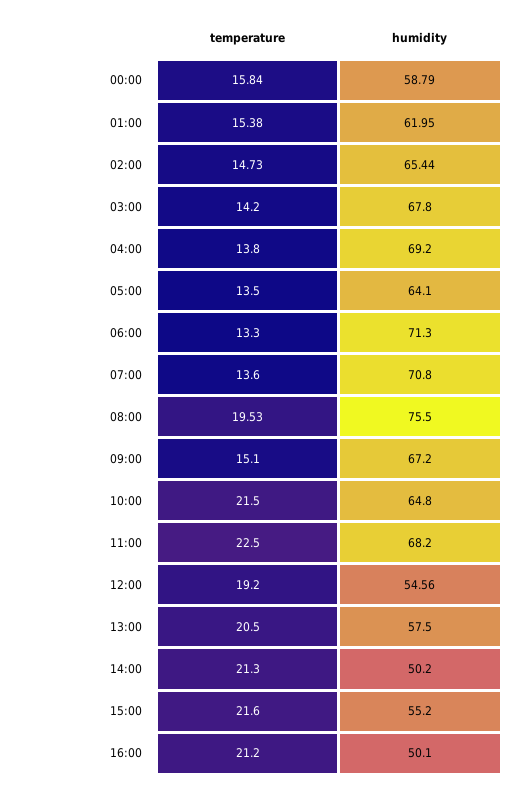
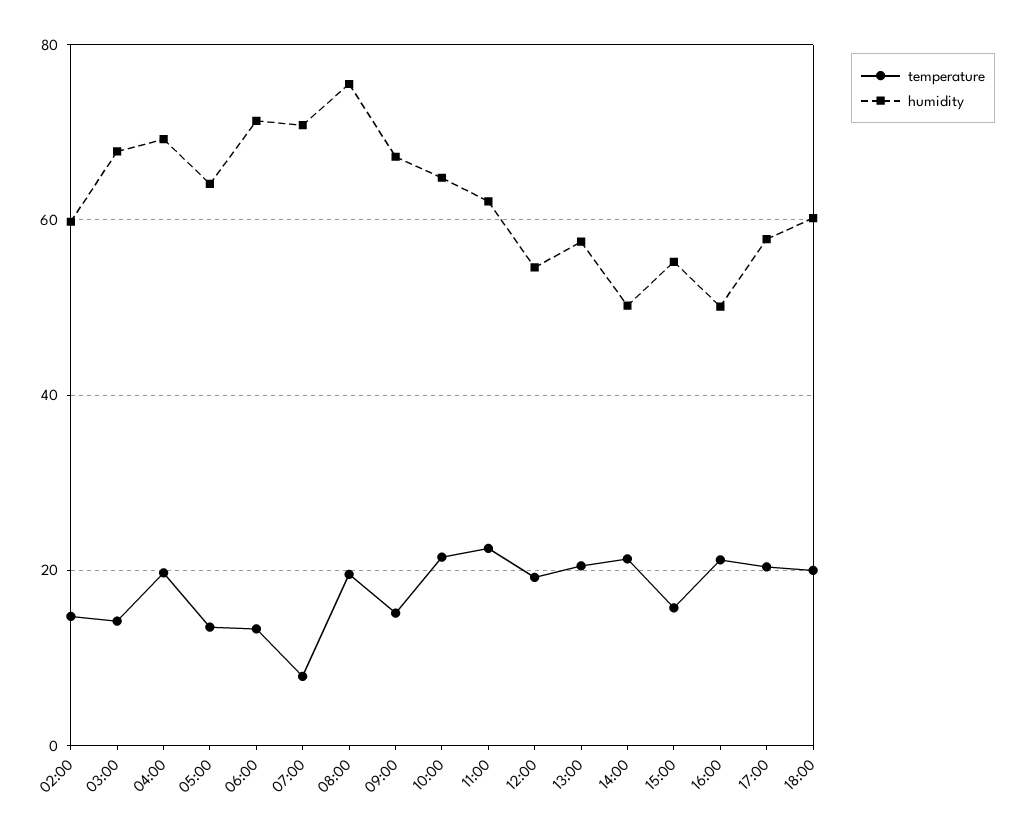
temperature, 00:00: 15.84 -> none
humidity, 00:00: 58.79 -> none
temperature, 01:00: 15.38 -> none
humidity, 01:00: 61.95 -> none
humidity, 02:00: 65.44 -> 60
temperature, 04:00: 13.8 -> 20
temperature, 07:00: 13.6 -> 8
humidity, 11:00: 68.2 -> 62
temperature, 15:00: 21.6 -> 16
temperature, 17:00: none -> 20
humidity, 17:00: none -> 58
temperature, 18:00: none -> 20
humidity, 18:00: none -> 60

